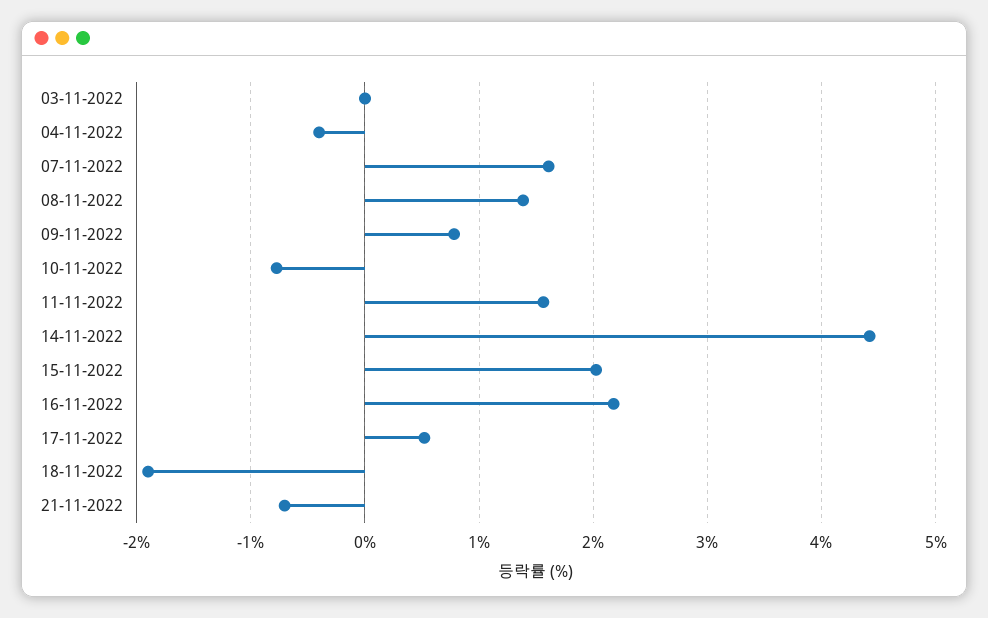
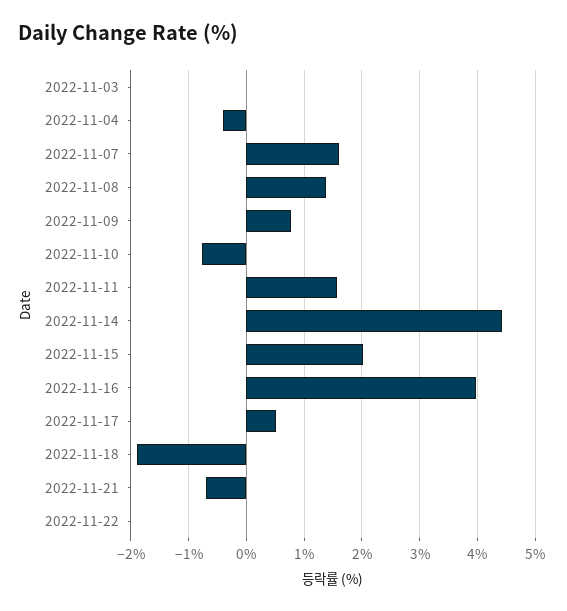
16-11-2022: 2.2 -> 4
2022-11-22: none -> 0

